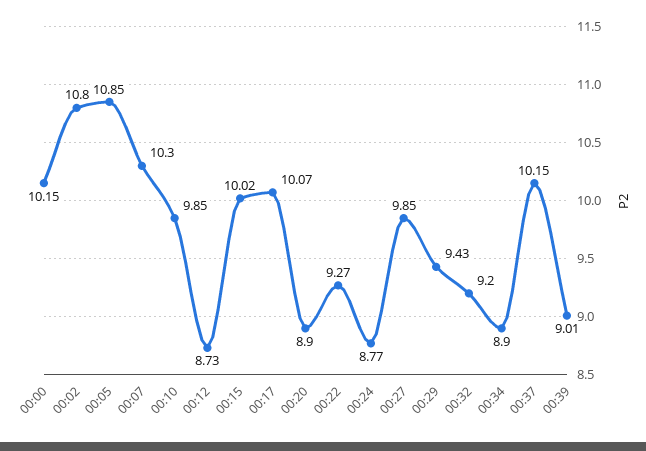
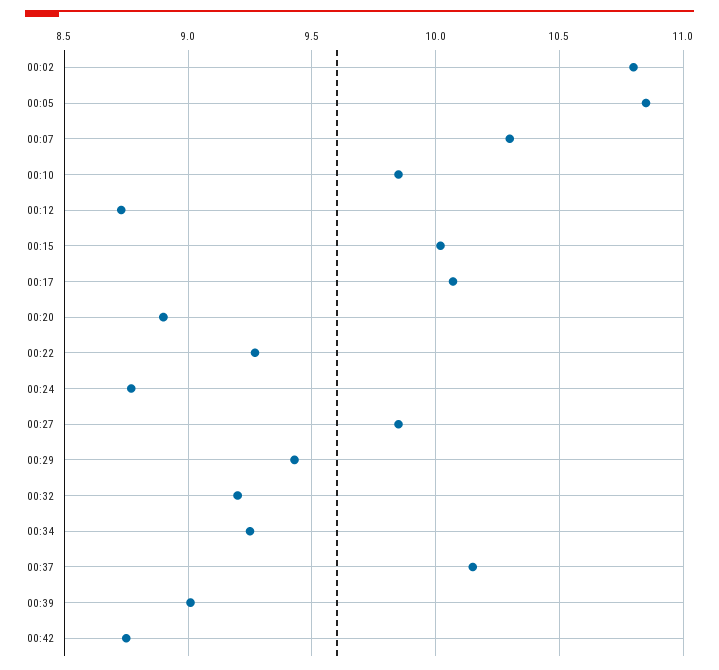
00:00: 10.15 -> none
00:34: 8.9 -> 9.25
00:42: none -> 8.75

